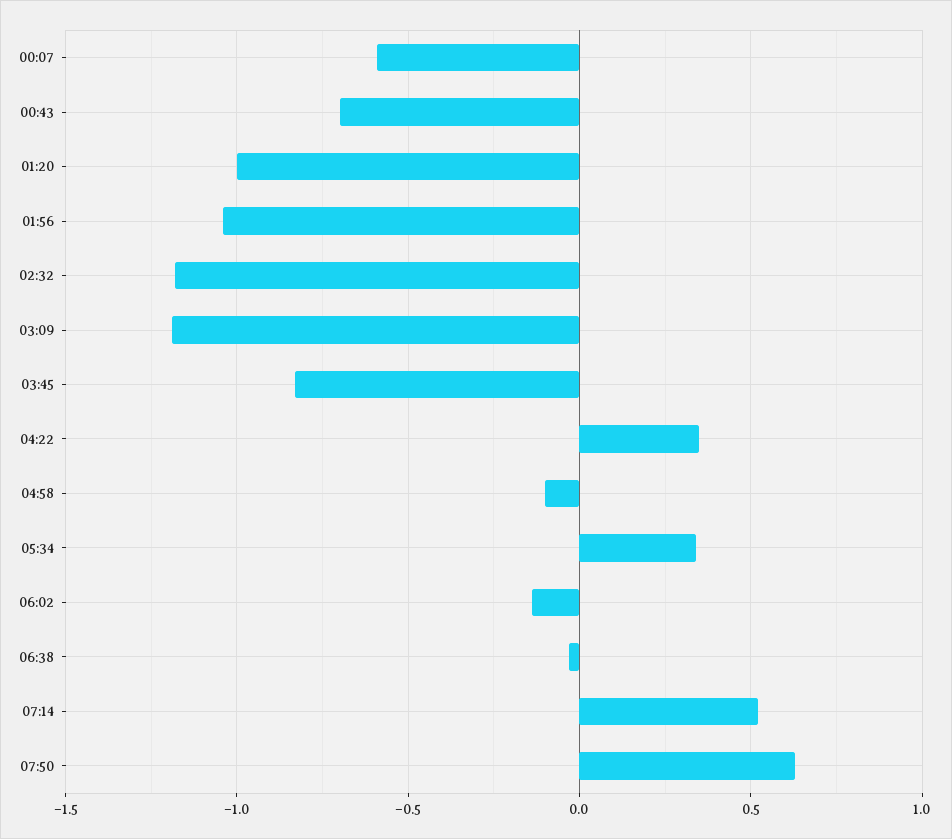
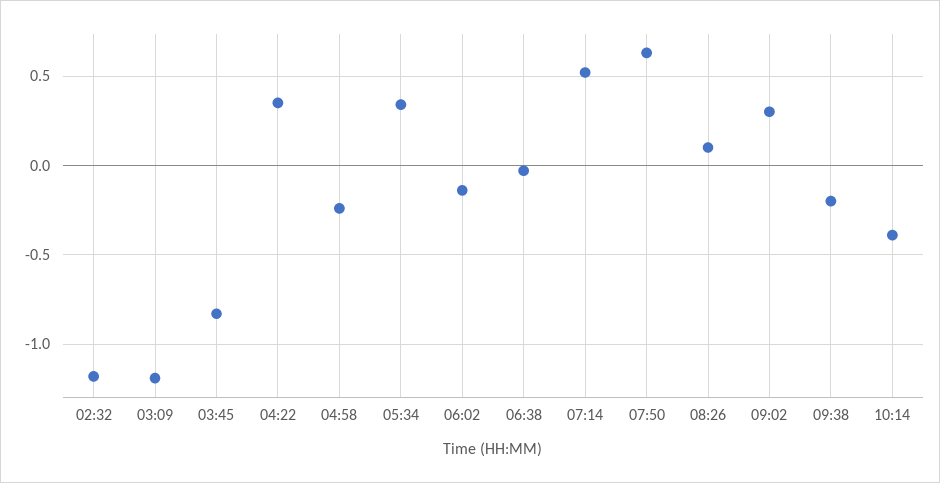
00:07: -0.6 -> none
00:43: -0.7 -> none
01:20: -1 -> none
01:56: -1.05 -> none
04:58: -0.1 -> -0.25
08:26: none -> 0.1
09:02: none -> 0.3
09:38: none -> -0.2
10:14: none -> -0.4

